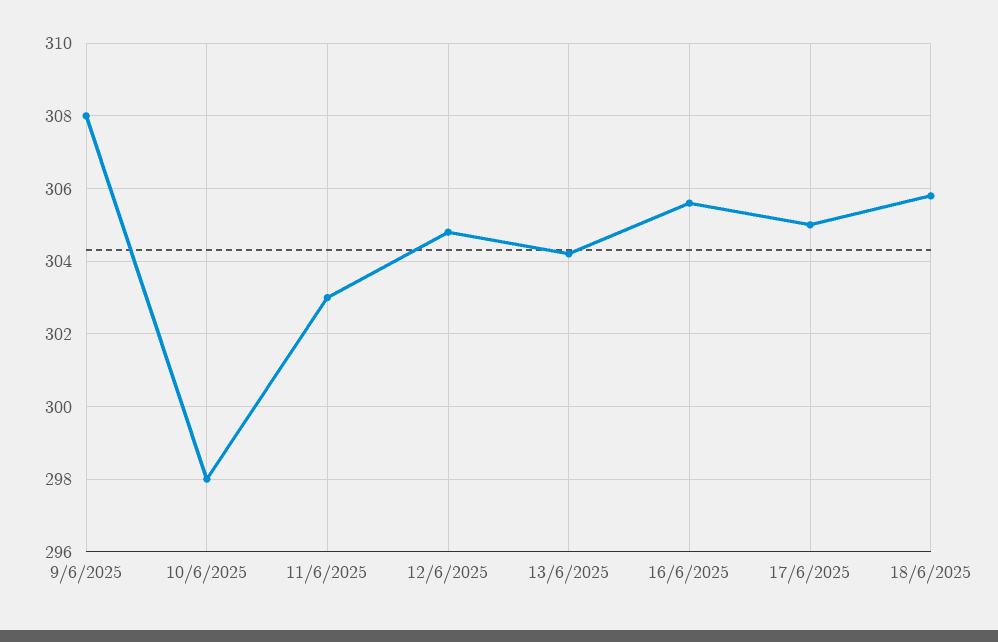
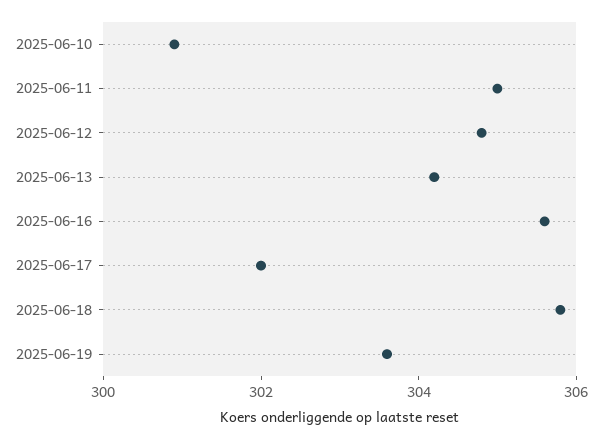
9/6/2025: 308 -> none
10/6/2025: 298 -> 301
11/6/2025: 303 -> 305
17/6/2025: 305 -> 302
2025-06-19: none -> 303.5

